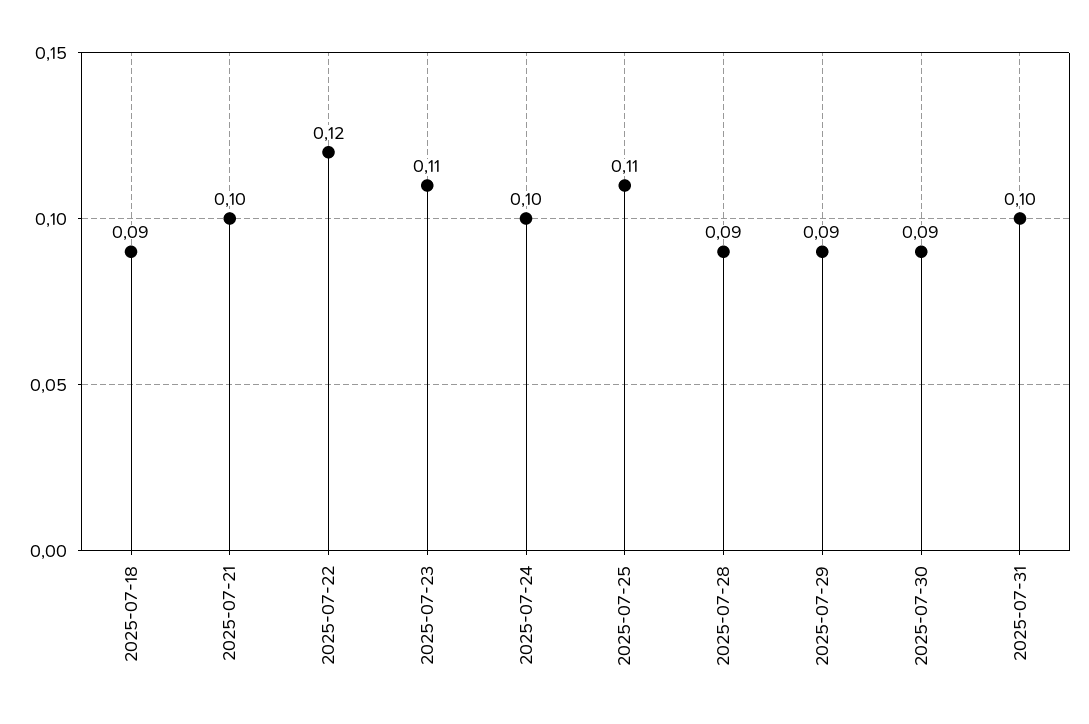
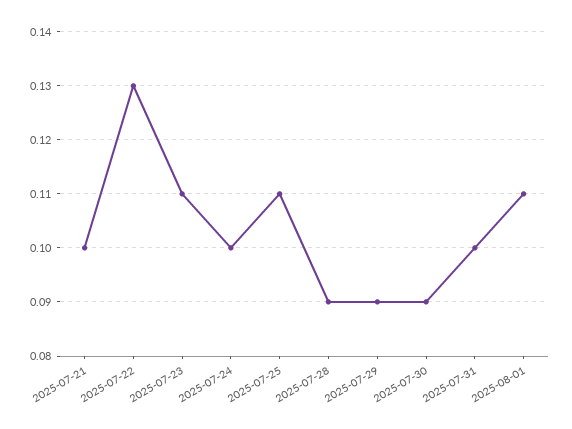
2025-07-18: 0.09 -> none
2025-07-22: 0.12 -> 0.13
2025-08-01: none -> 0.11

